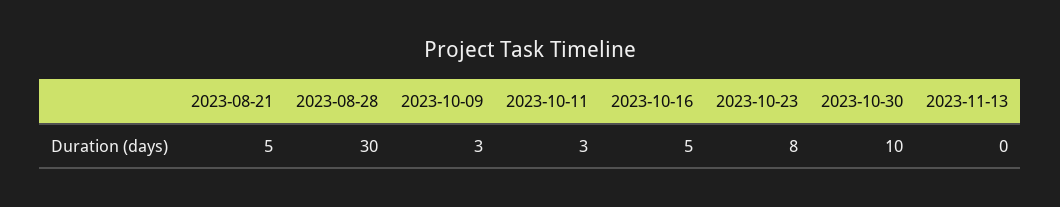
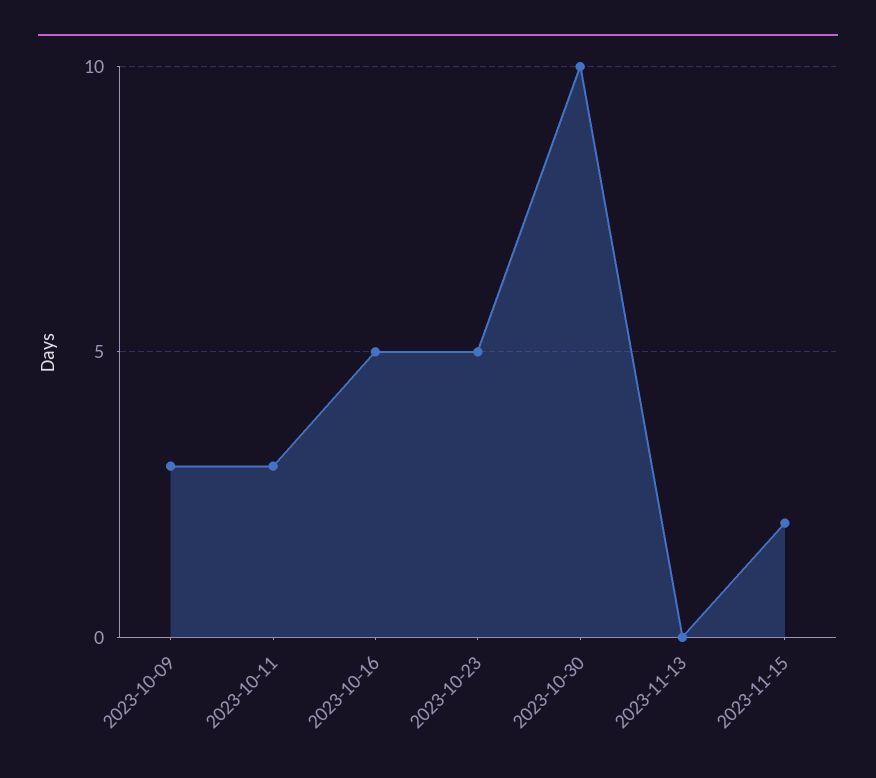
2023-08-21: 5 -> none
2023-08-28: 30 -> none
2023-10-23: 8 -> 5
2023-11-15: none -> 2

